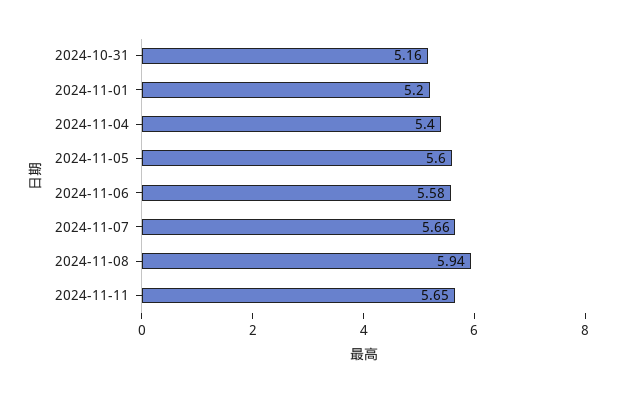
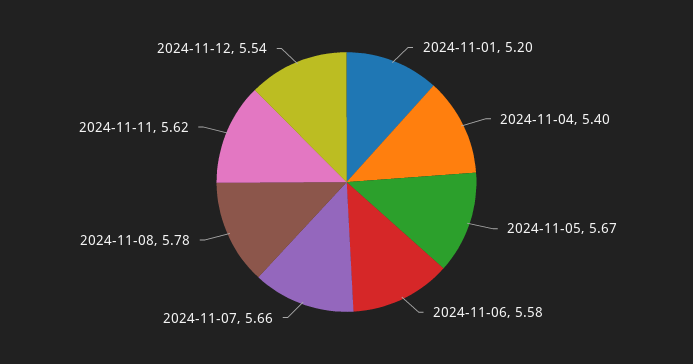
2024-10-31: 5.16 -> none
2024-11-05: 5.6 -> 5.67
2024-11-08: 5.94 -> 5.78
2024-11-11: 5.65 -> 5.62
2024-11-12: none -> 5.54

